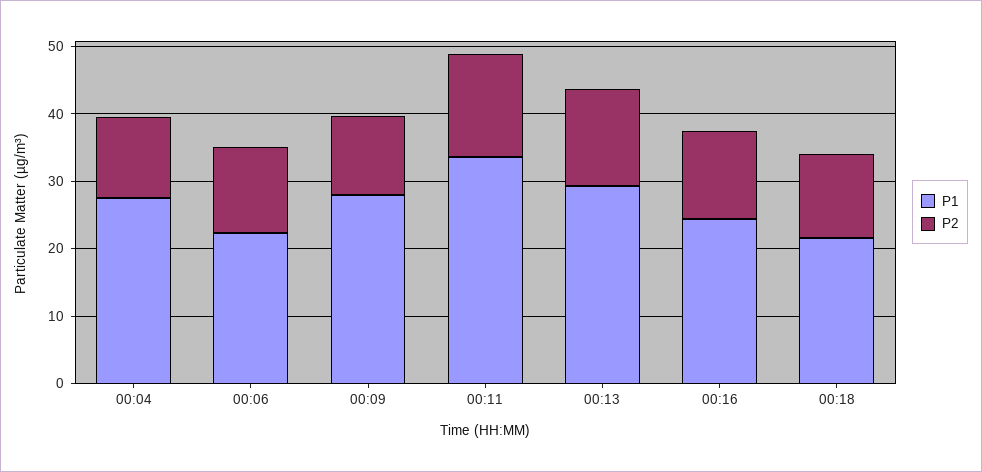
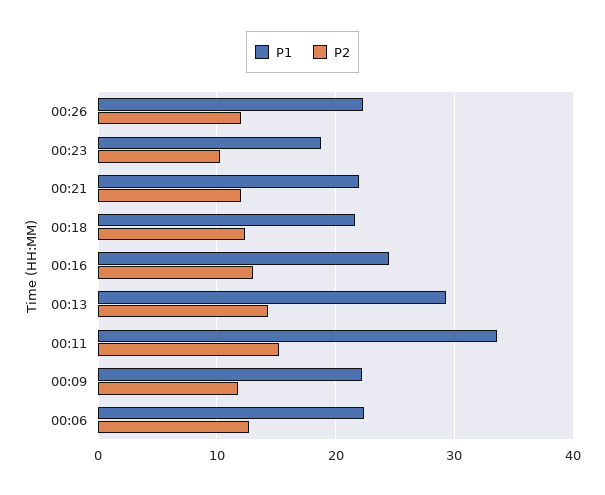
P1, 00:04: 28 -> none
P2, 00:04: 12 -> none
P1, 00:09: 28 -> 22
P1, 00:26: none -> 22
P2, 00:26: none -> 12
P1, 00:23: none -> 19
P2, 00:23: none -> 10
P1, 00:21: none -> 22
P2, 00:21: none -> 12

